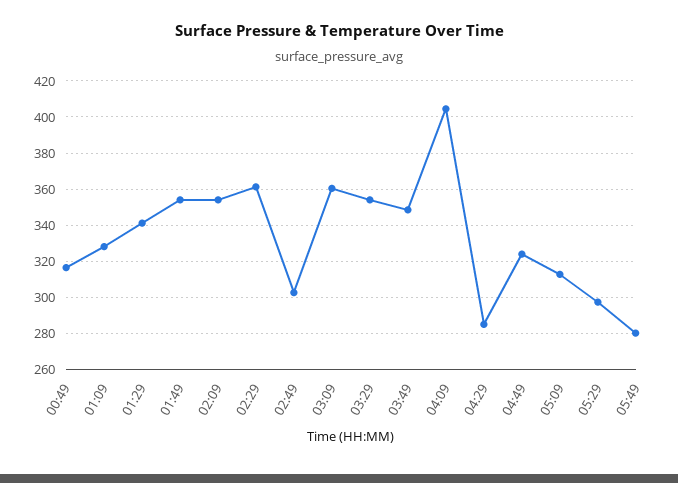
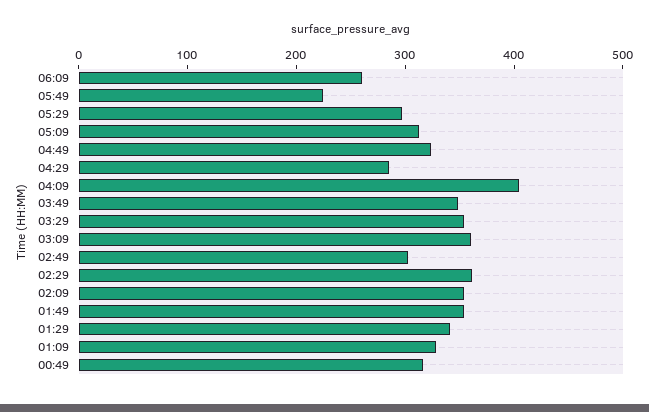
05:49: 280 -> 220
06:09: none -> 260

